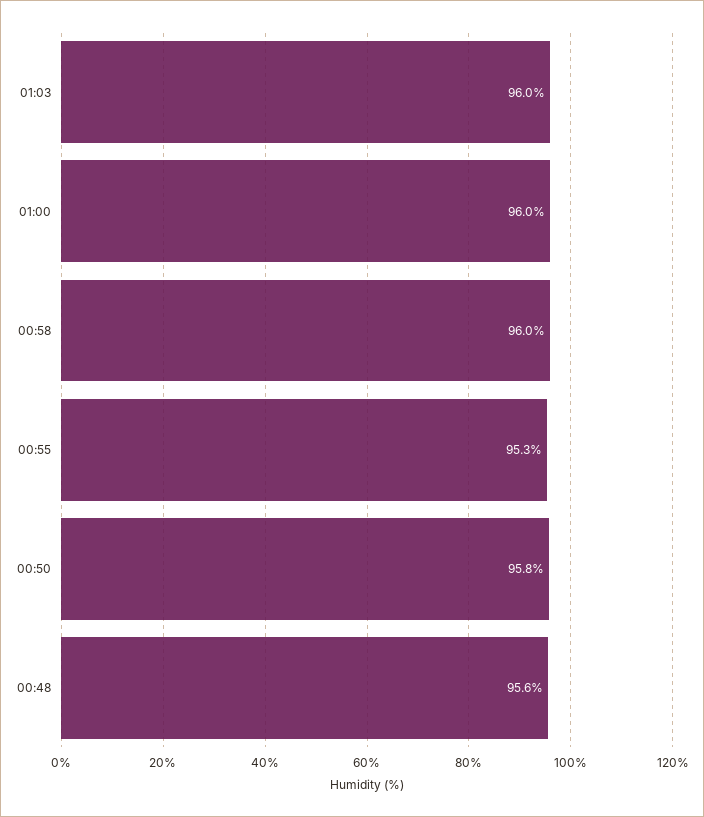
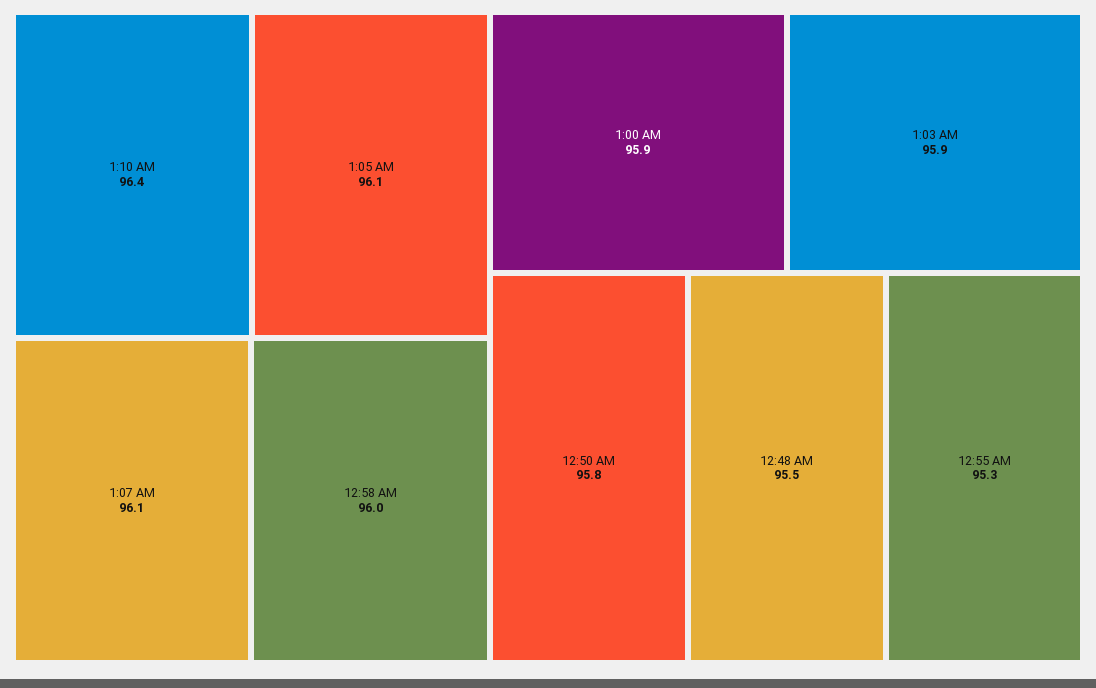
01:03: 96 -> 95.9
01:00: 96 -> 95.9
00:48: 95.6 -> 95.5
1:10 AM: none -> 96.4
1:05 AM: none -> 96.1
1:07 AM: none -> 96.1

